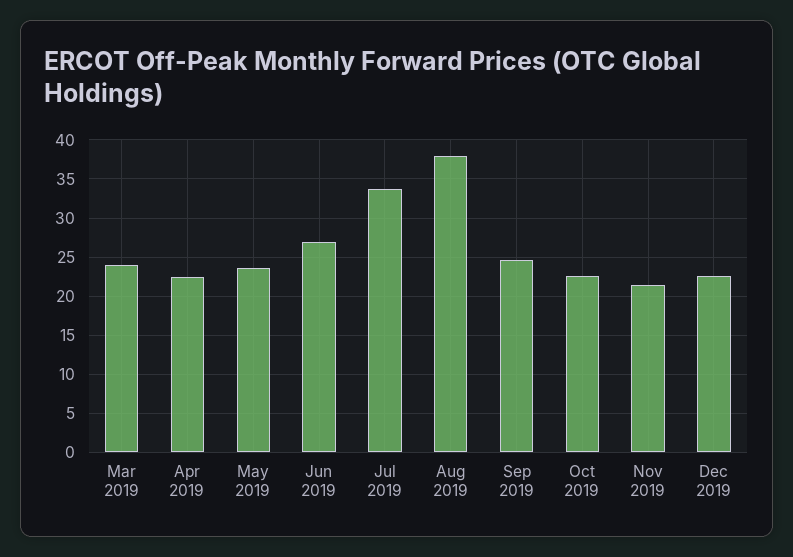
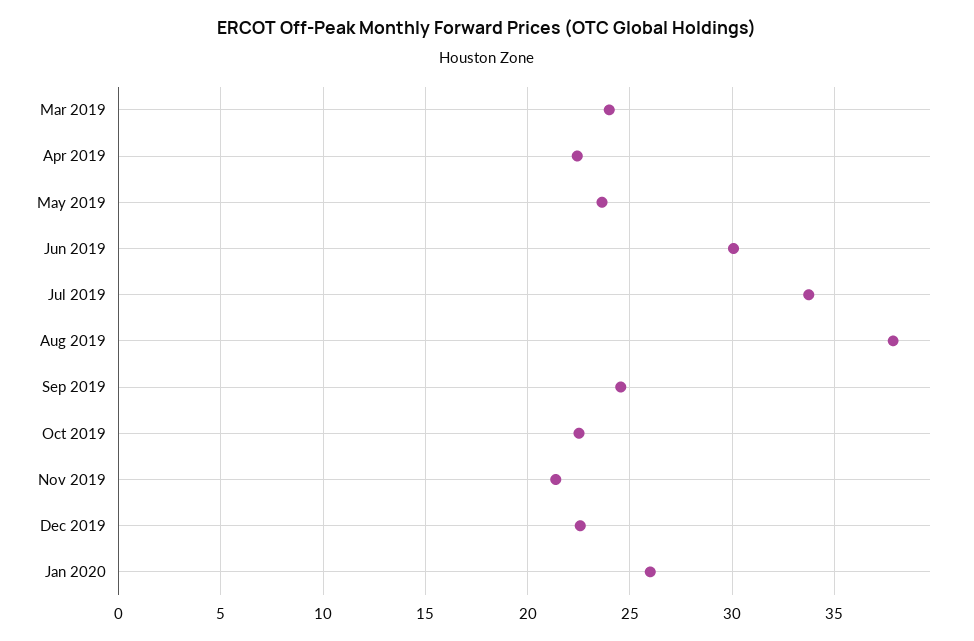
Jun 2019: 27 -> 30
Jan 2020: none -> 26

